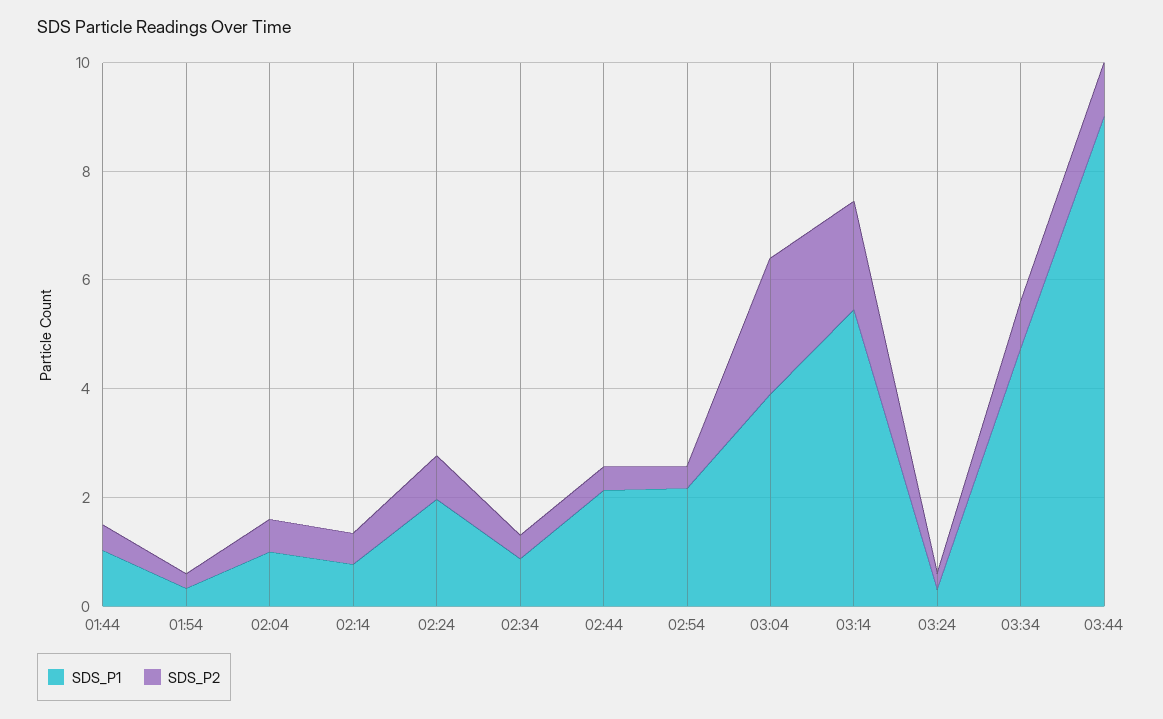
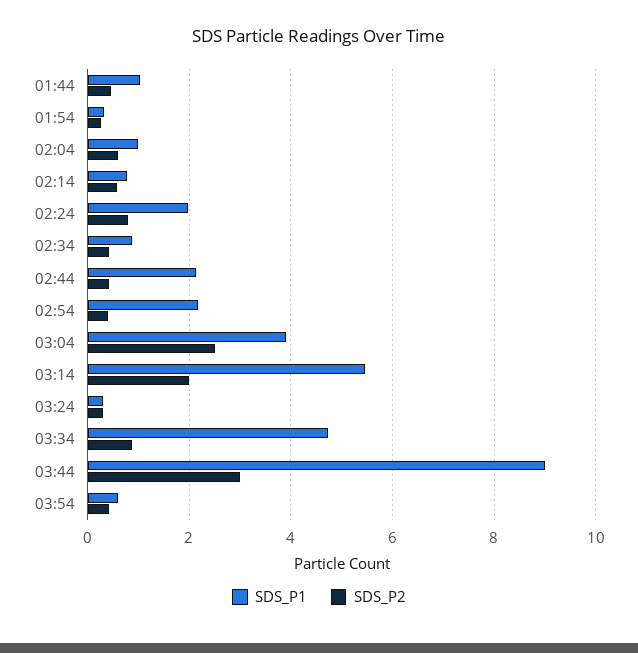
SDS_P2, 03:44: 1 -> 3
SDS_P1, 03:54: none -> 0.6
SDS_P2, 03:54: none -> 0.4

